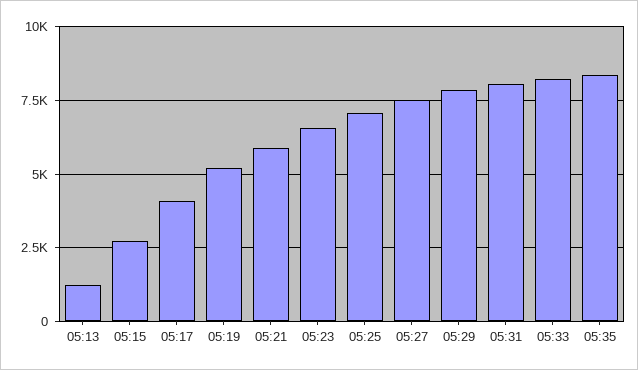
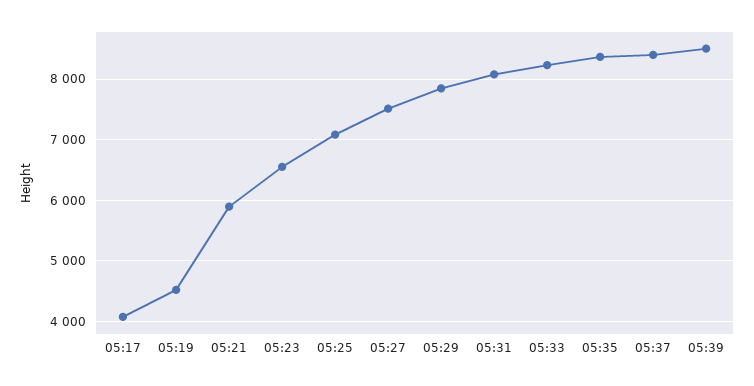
05:13: 1250 -> none
05:15: 2750 -> none
05:19: 5250 -> 4500
05:37: none -> 8400
05:39: none -> 8500

